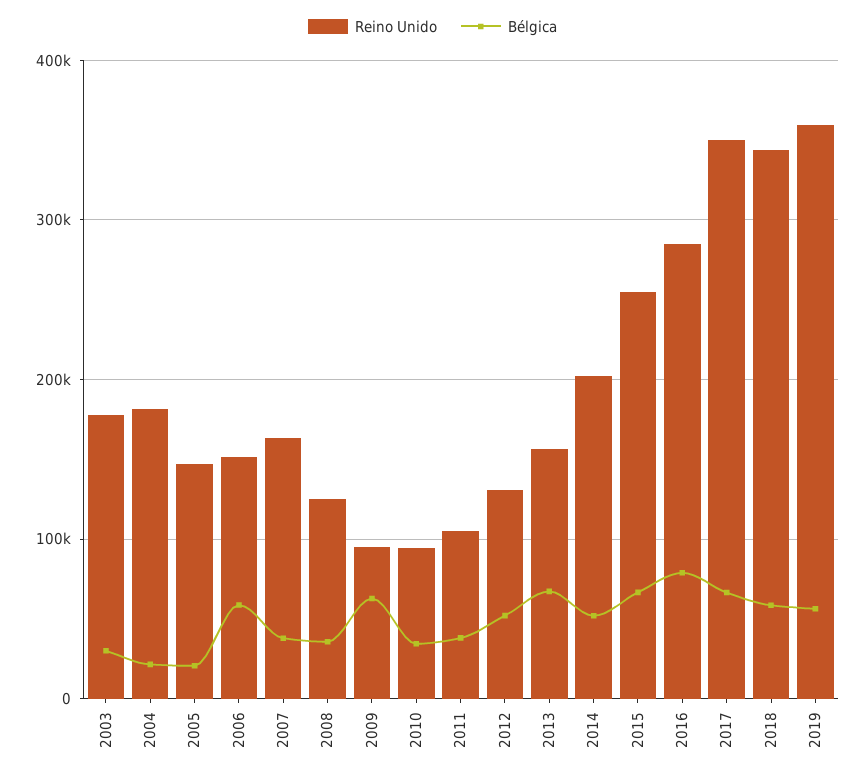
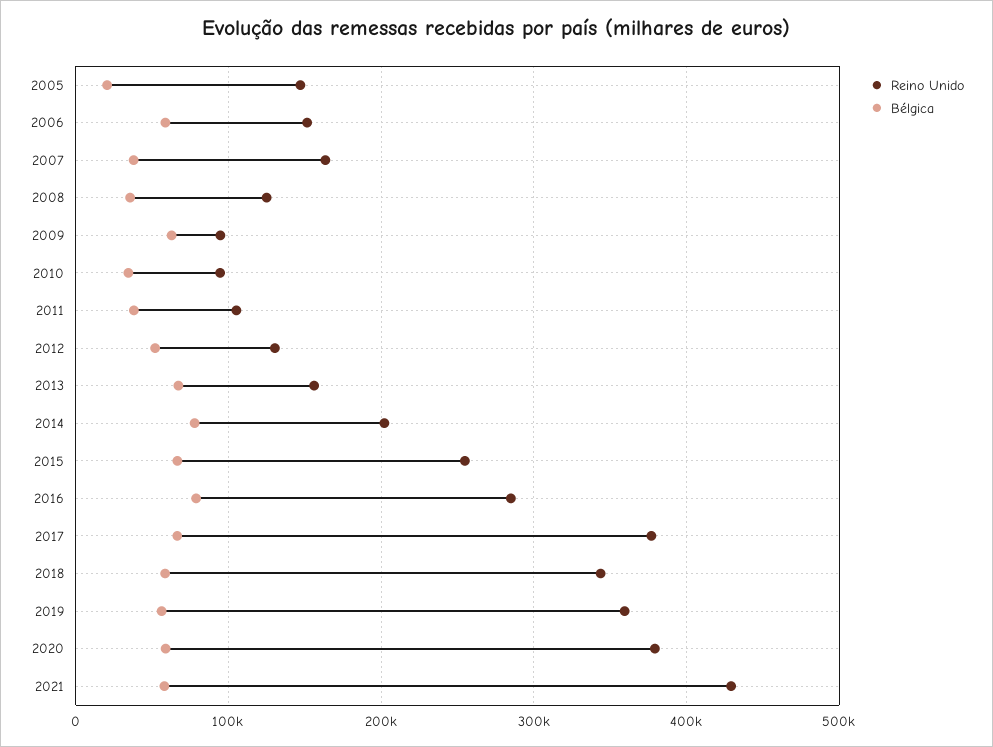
Reino Unido, 2003: 180000 -> none
Bélgica, 2003: 30000 -> none
Reino Unido, 2004: 180000 -> none
Bélgica, 2004: 20000 -> none
Bélgica, 2014: 50000 -> 80000
Reino Unido, 2017: 350000 -> 380000
Reino Unido, 2020: none -> 380000
Bélgica, 2020: none -> 60000
Reino Unido, 2021: none -> 430000
Bélgica, 2021: none -> 60000

